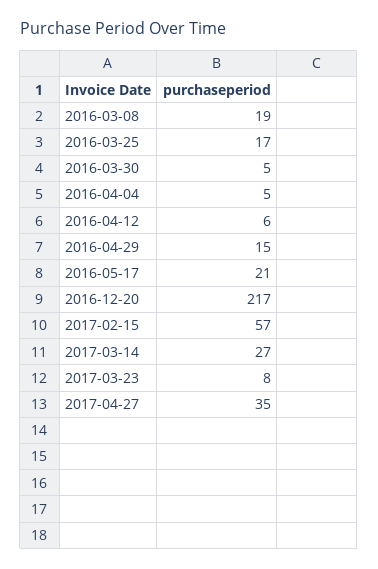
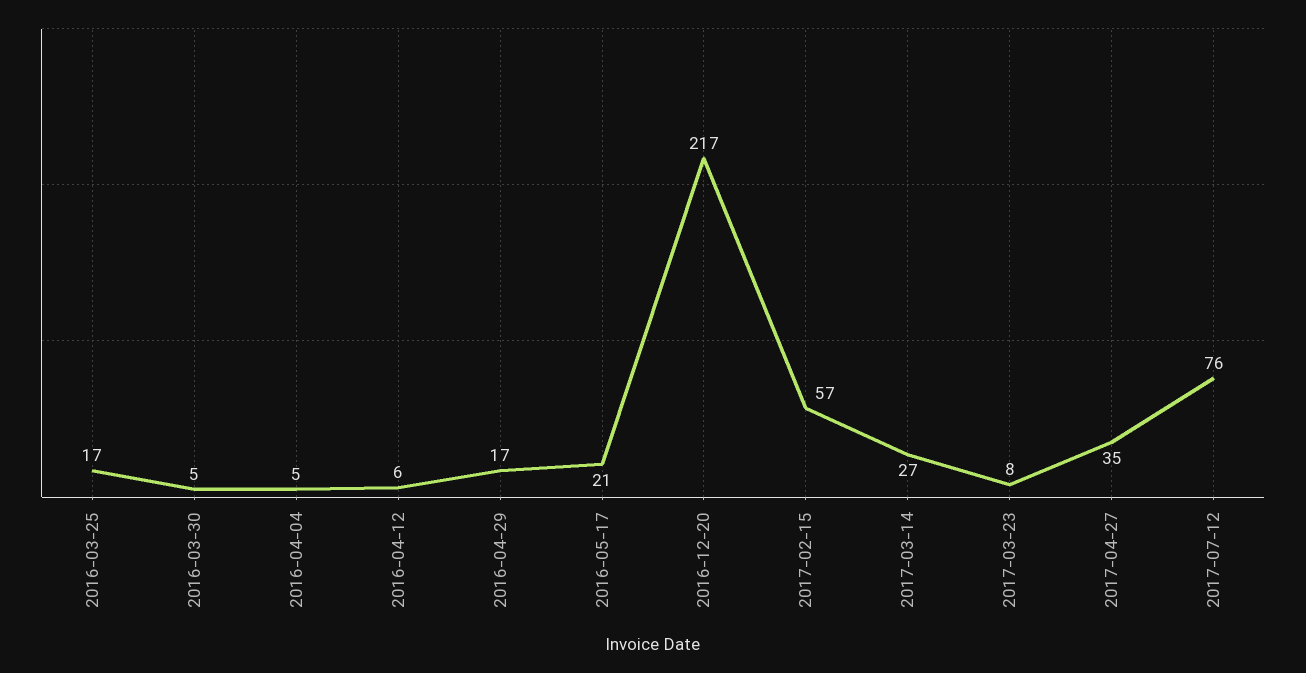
2016-03-08: 19 -> none
2016-04-29: 15 -> 17
2017-07-12: none -> 76

